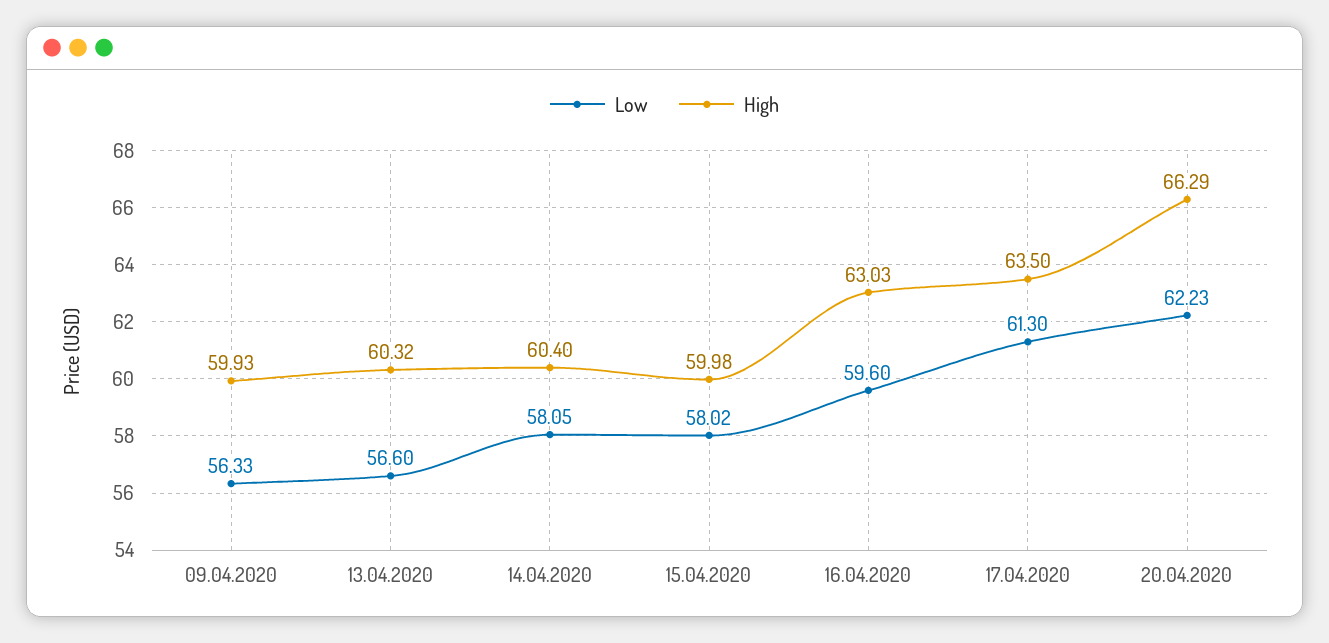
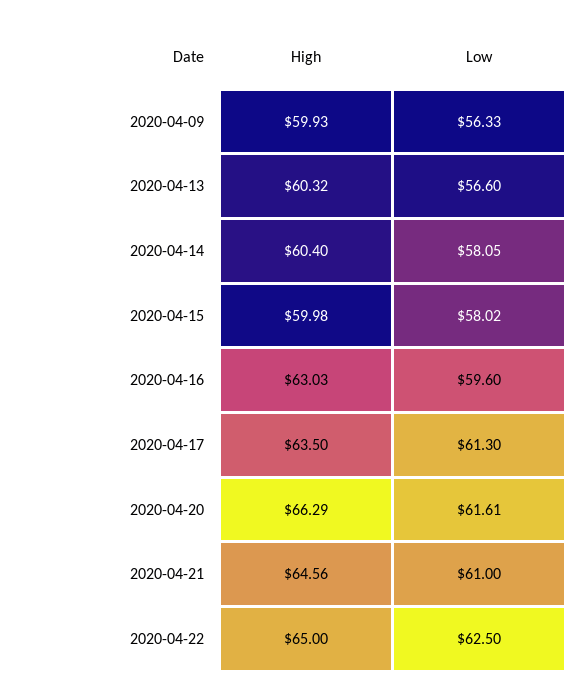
Low, 20.04.2020: 62.23 -> 61.61
High, 2020-04-21: none -> 64.56
Low, 2020-04-21: none -> 61
High, 2020-04-22: none -> 65
Low, 2020-04-22: none -> 62.5

